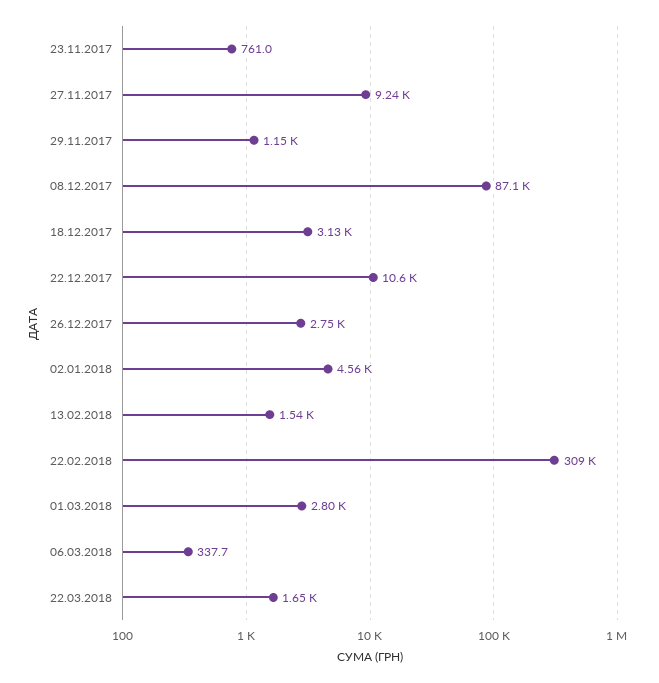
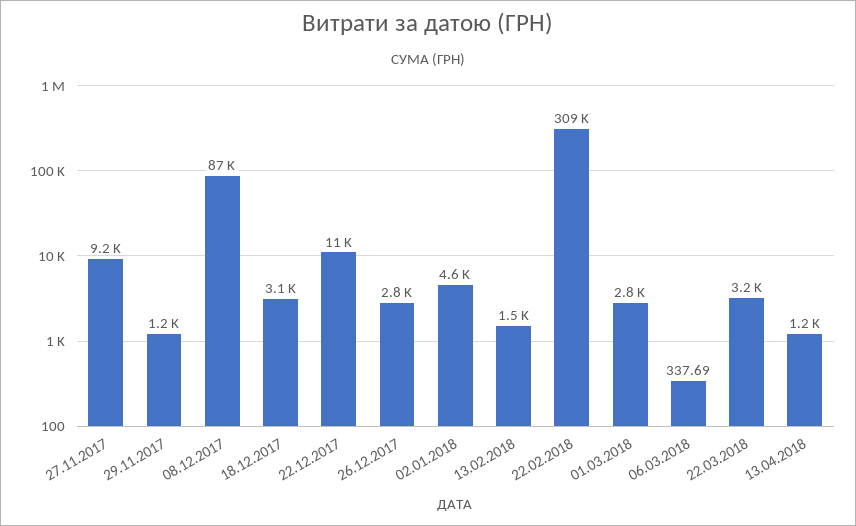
23.11.2017: 761 -> none
22.03.2018: 1650 -> 3200
13.04.2018: none -> 1200

